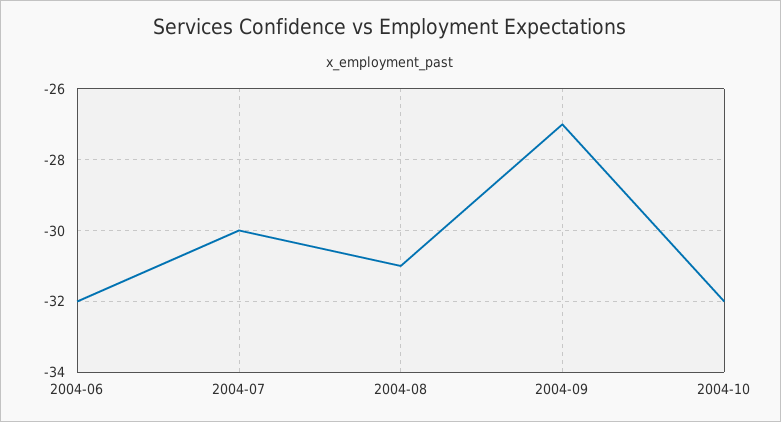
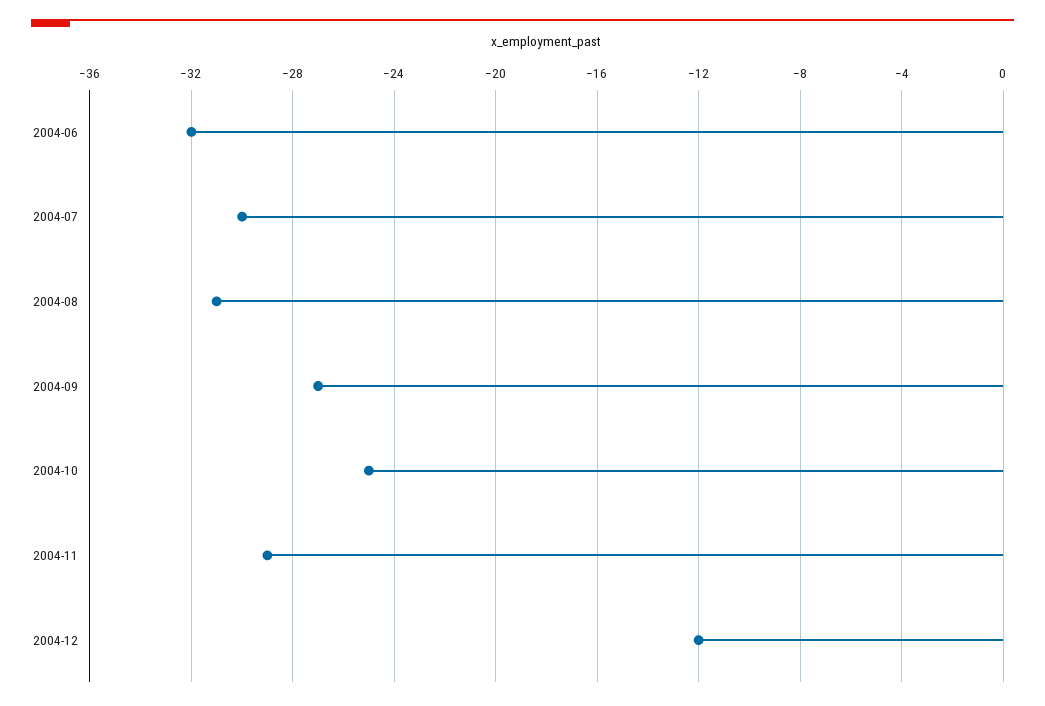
2004-10: -32 -> -25
2004-11: none -> -29
2004-12: none -> -12

